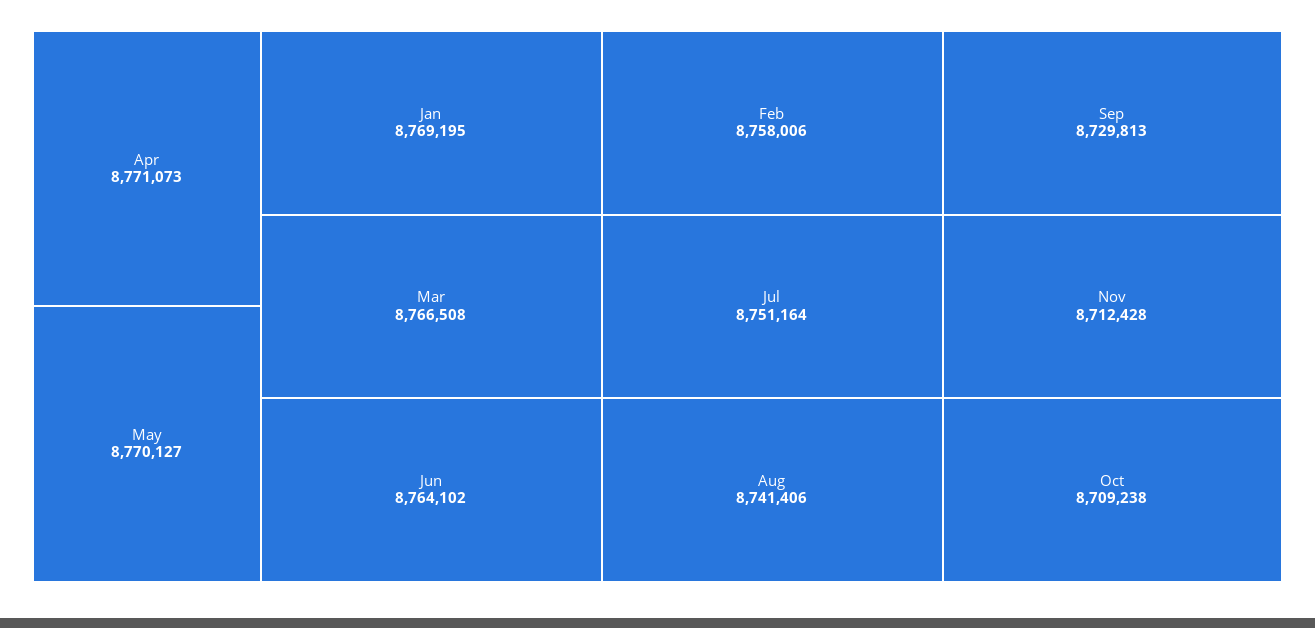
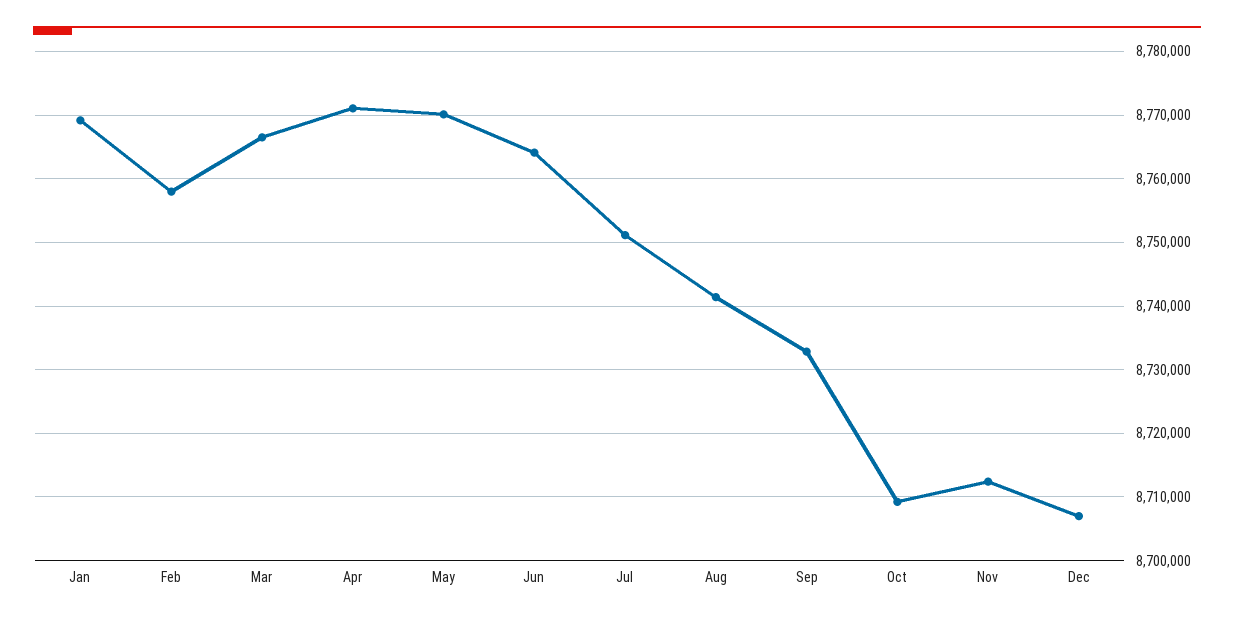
Sep: 8729813 -> 8733000
Dec: none -> 8707000

